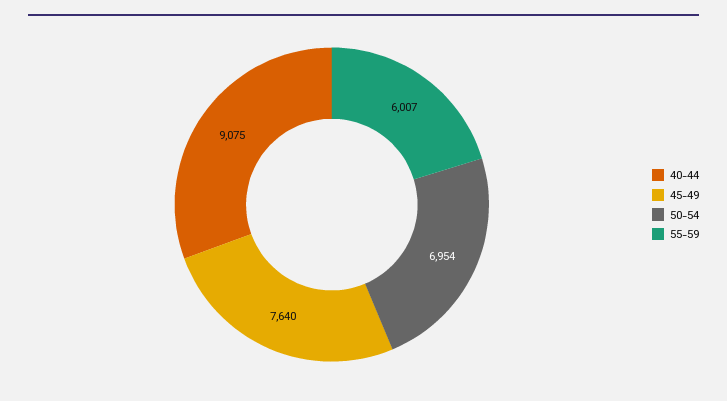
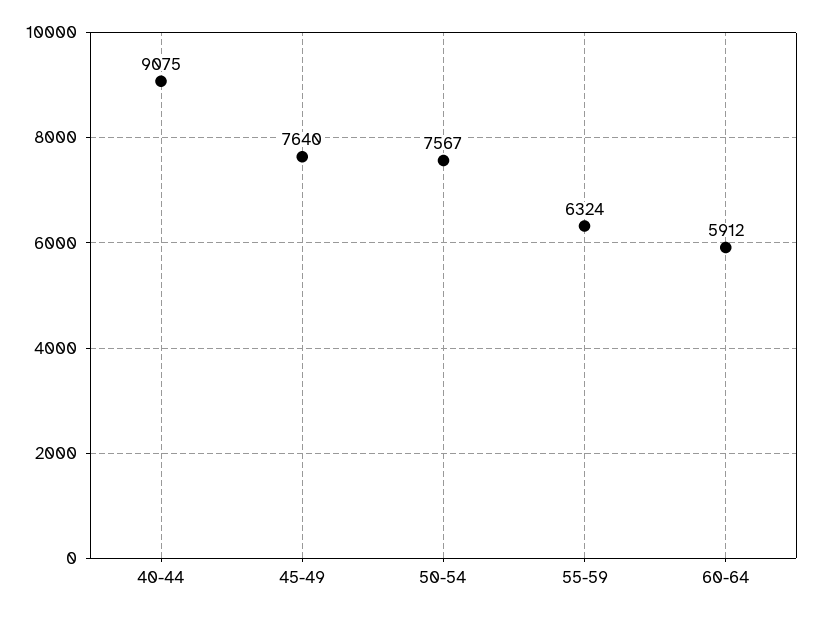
50-54: 6954 -> 7567
55-59: 6007 -> 6324
60-64: none -> 5912

